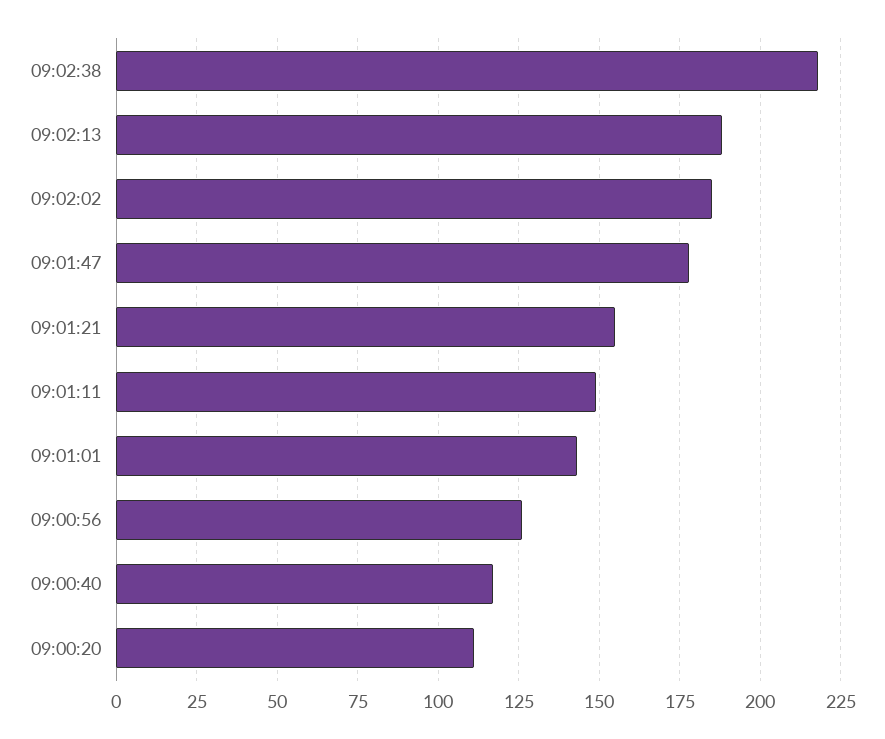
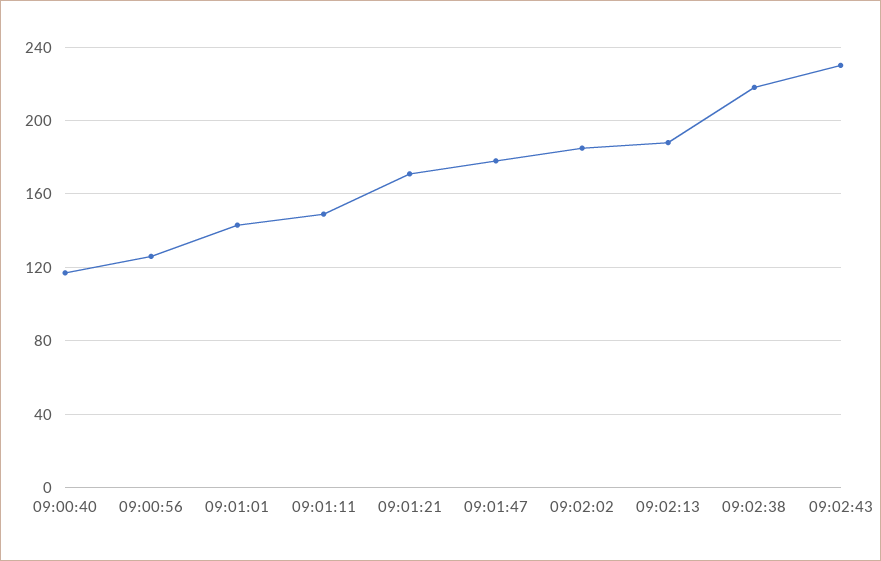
09:01:21: 155 -> 170
09:00:20: 110 -> none
09:02:43: none -> 230

